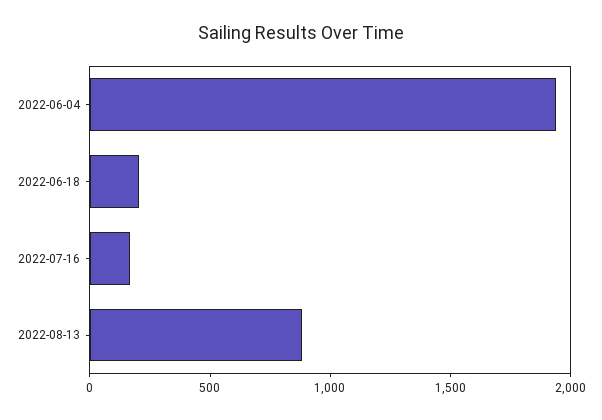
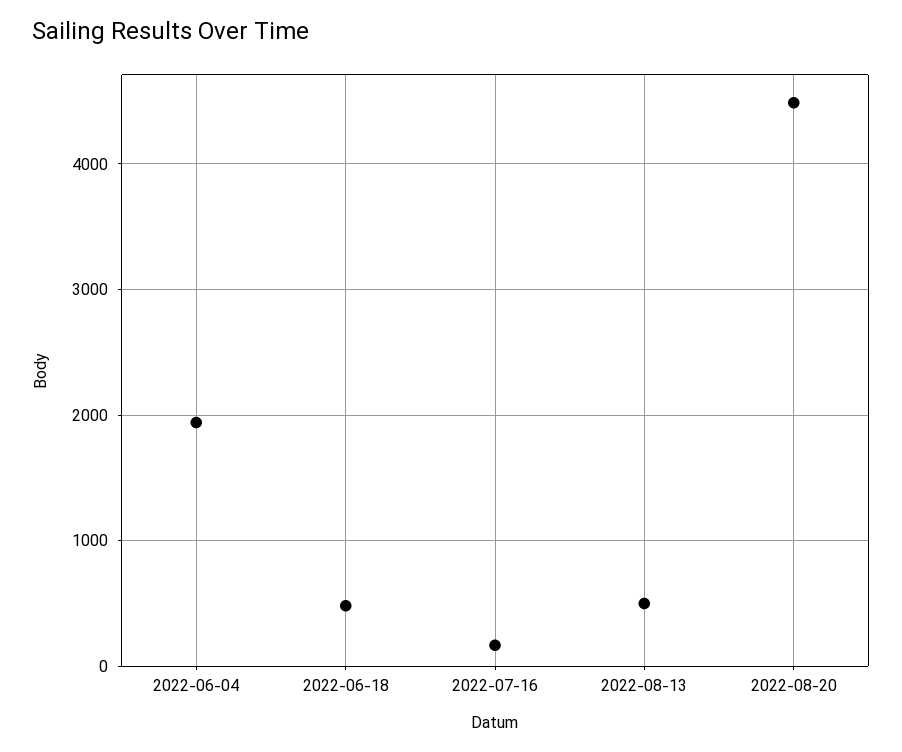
2022-06-18: 200 -> 500
2022-08-13: 900 -> 500
2022-08-20: none -> 4500

